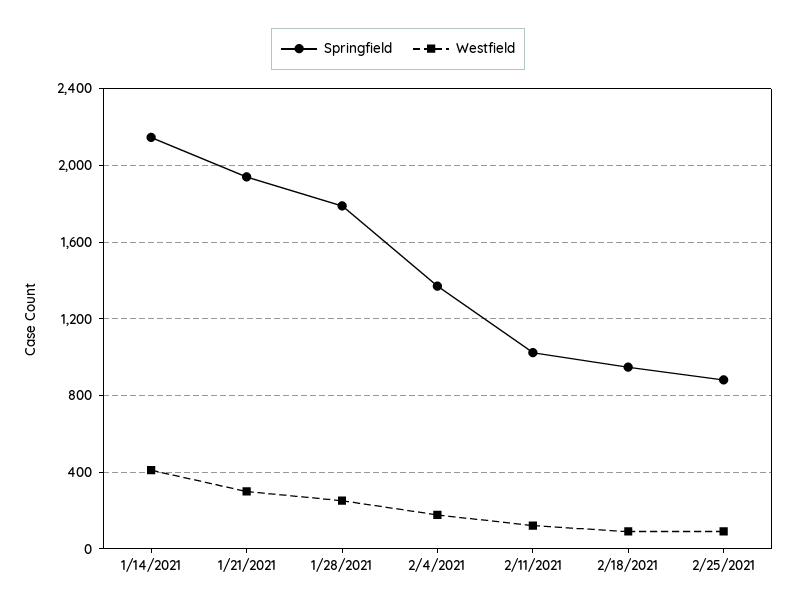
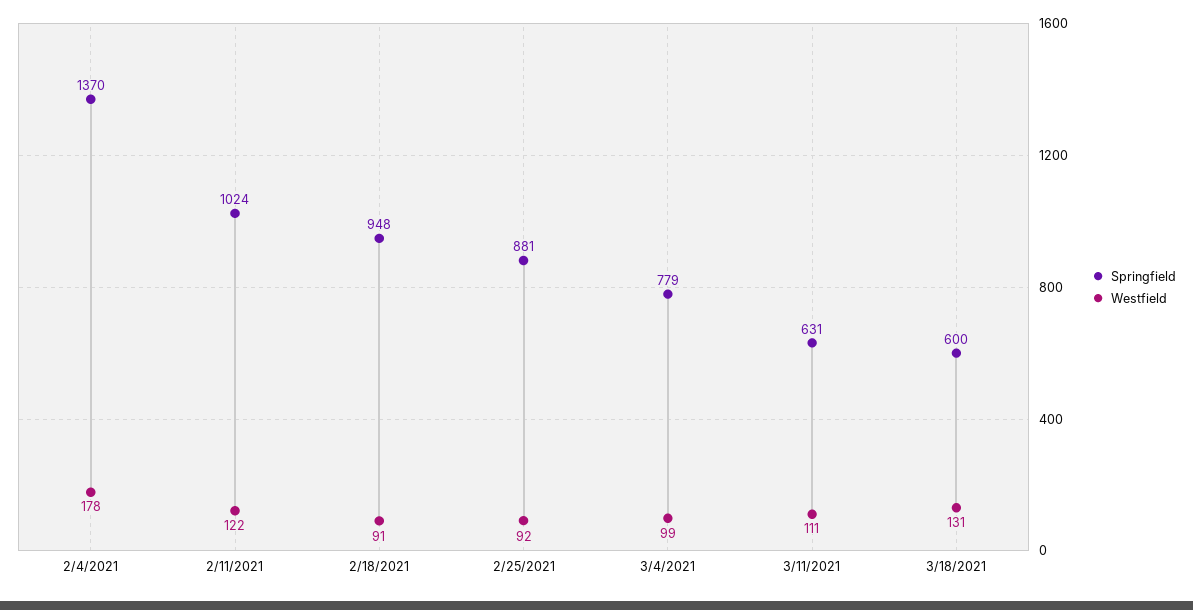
Springfield, 1/14/2021: 2150 -> none
Westfield, 1/14/2021: 400 -> none
Springfield, 1/21/2021: 1950 -> none
Westfield, 1/21/2021: 300 -> none
Springfield, 1/28/2021: 1800 -> none
Westfield, 1/28/2021: 250 -> none
Springfield, 3/4/2021: none -> 779
Westfield, 3/4/2021: none -> 99
Springfield, 3/11/2021: none -> 631
Westfield, 3/11/2021: none -> 111
Springfield, 3/18/2021: none -> 600
Westfield, 3/18/2021: none -> 131

